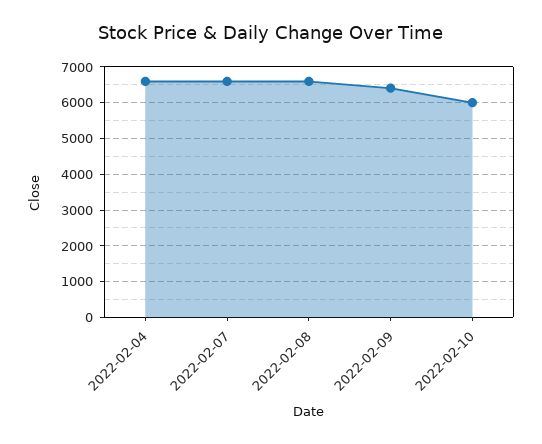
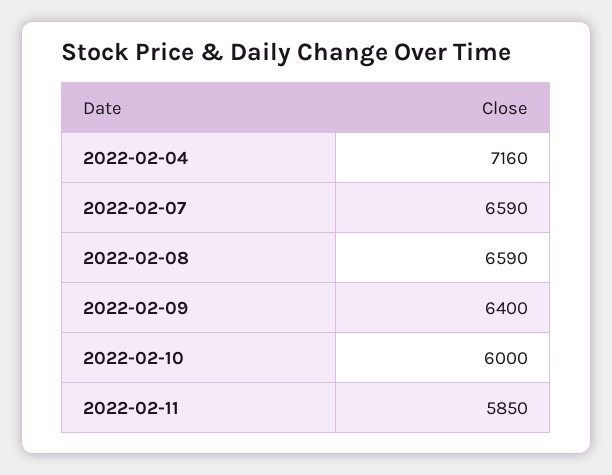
2022-02-04: 6600 -> 7160
2022-02-11: none -> 5850

